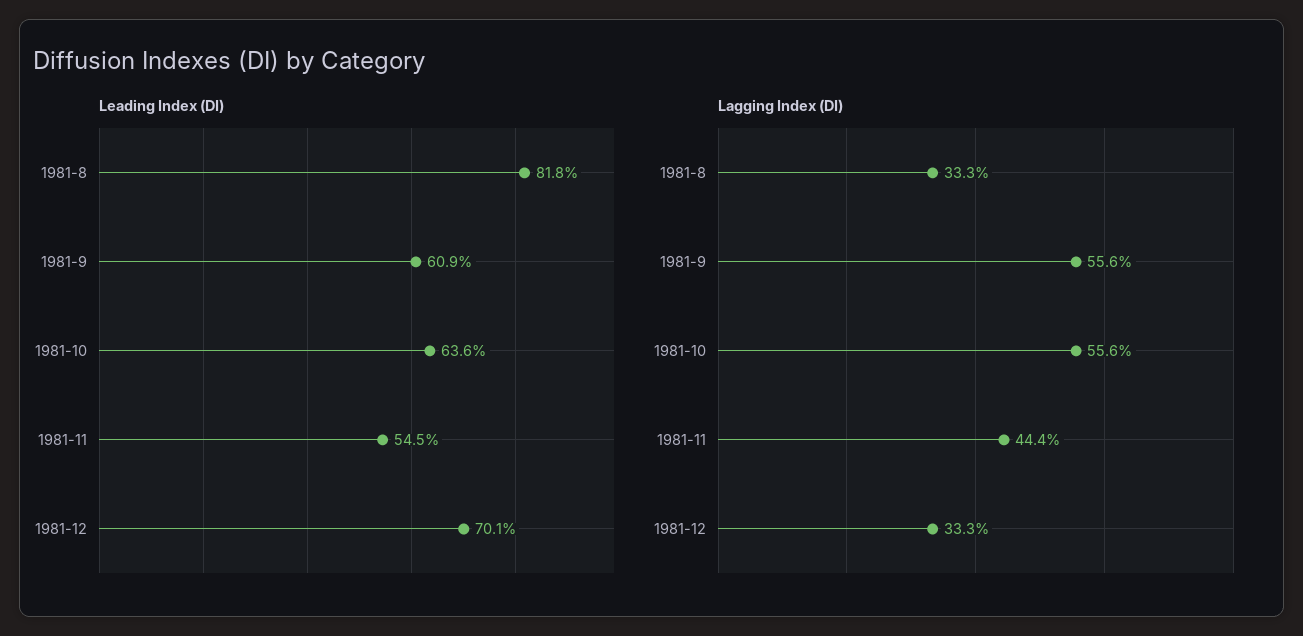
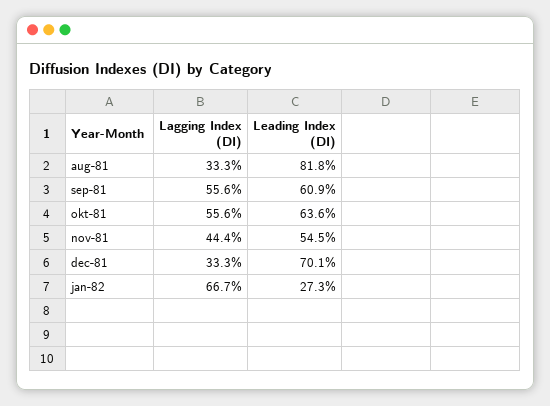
Lagging Index (DI), jan-82: none -> 66.7
Leading Index (DI), jan-82: none -> 27.3

